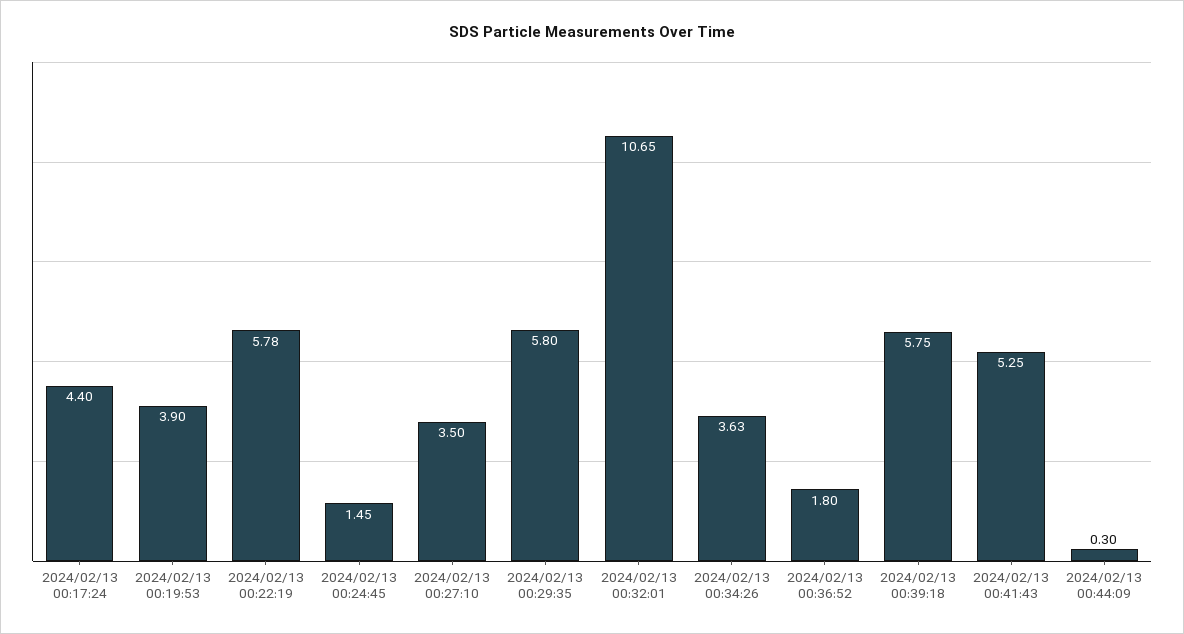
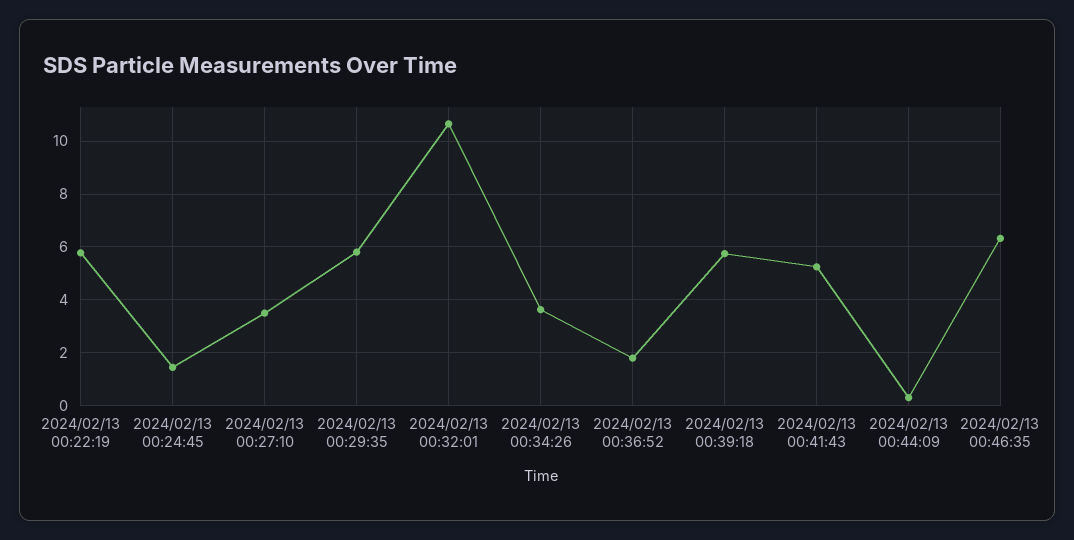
2024/02/13 00:17:24: 4.4 -> none
2024/02/13 00:19:53: 3.9 -> none
2024/02/13 00:46:35: none -> 6.25

